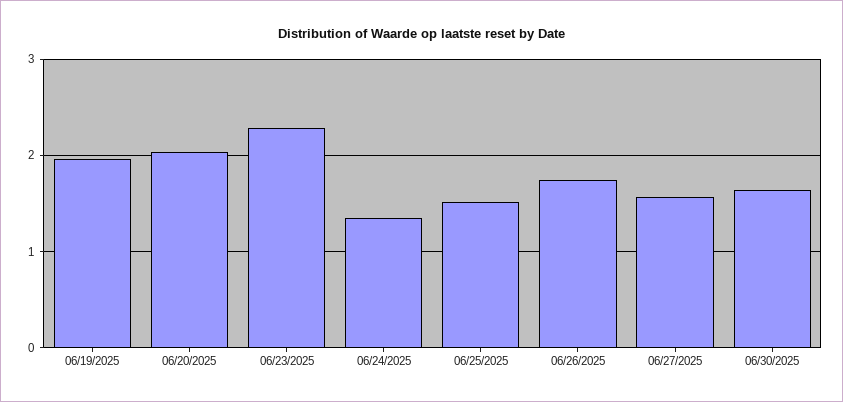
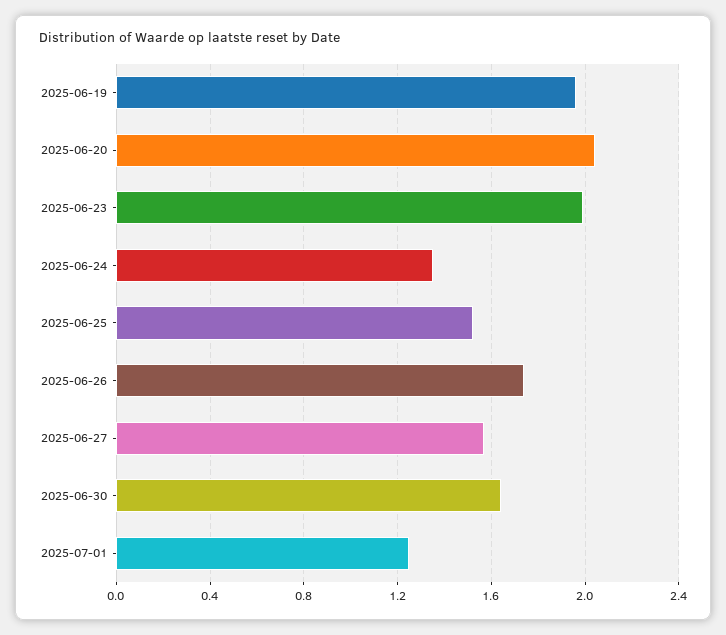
06/23/2025: 2.3 -> 2
2025-07-01: none -> 1.25

